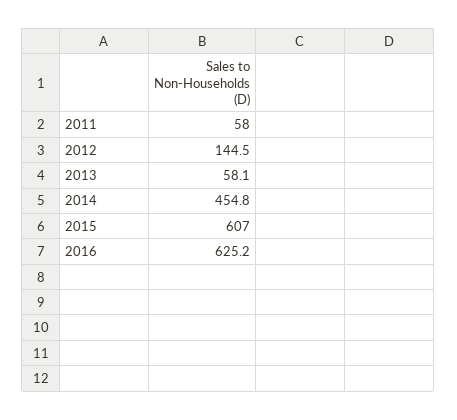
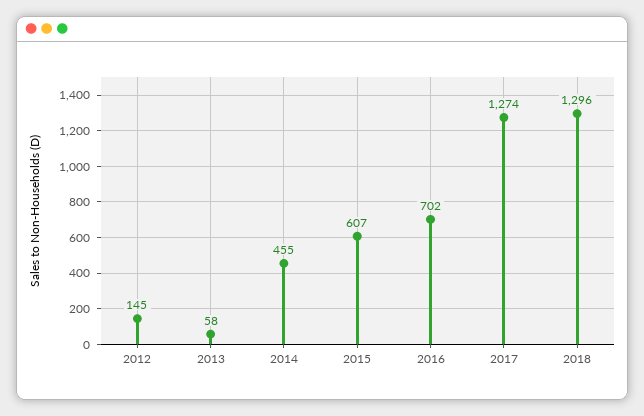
2011: 58 -> none
2016: 625.2 -> 702
2017: none -> 1274
2018: none -> 1296

